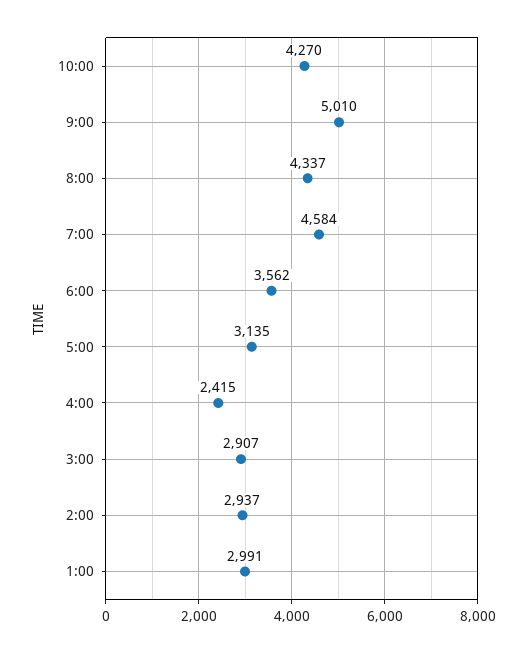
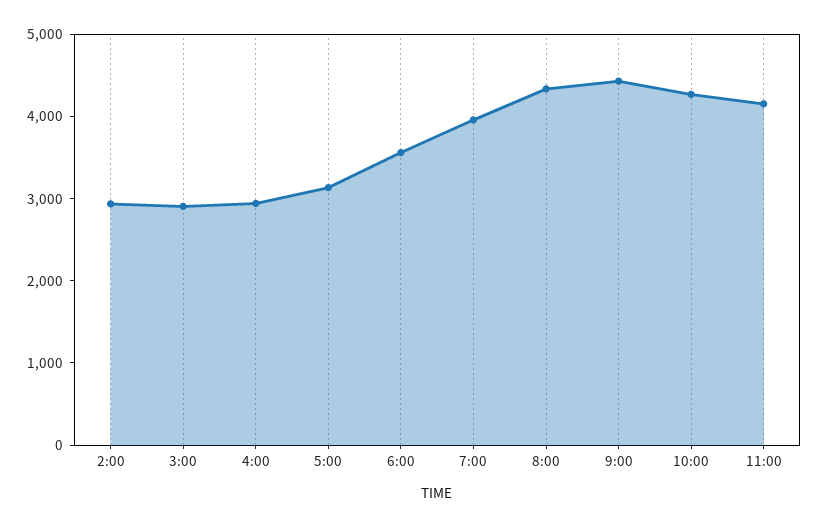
9:00: 5010 -> 4400
7:00: 4584 -> 4000
4:00: 2415 -> 3000
1:00: 2991 -> none
11:00: none -> 4200

